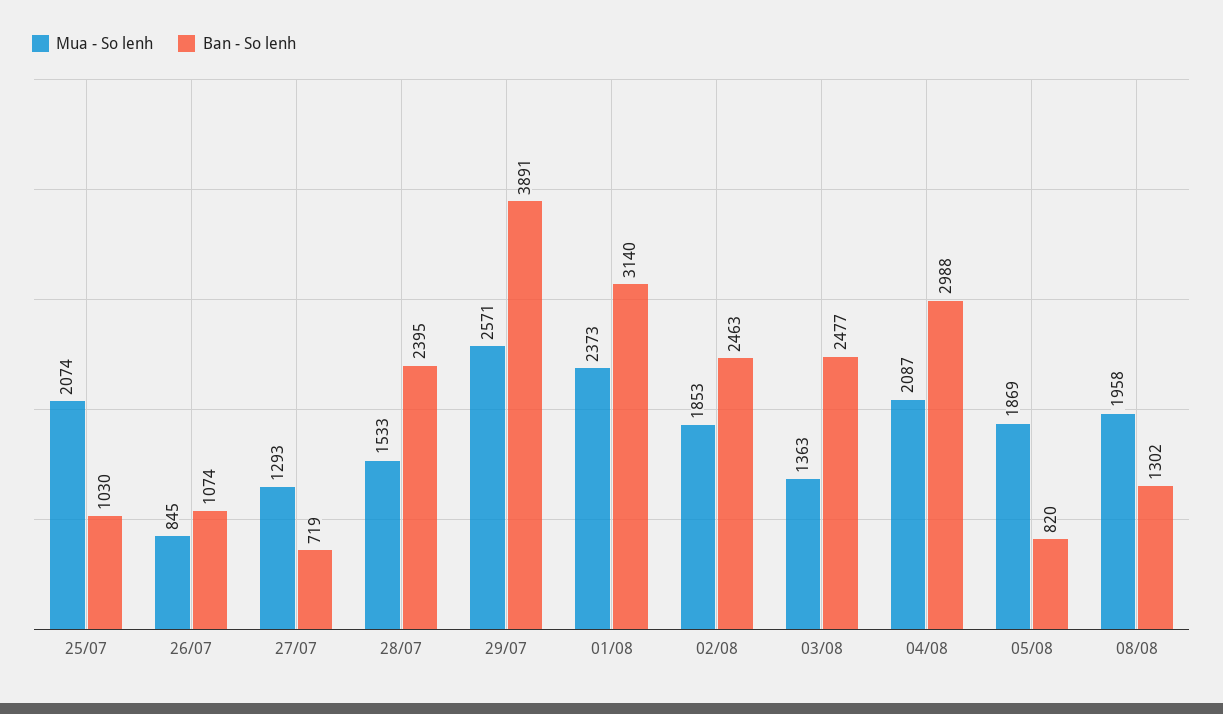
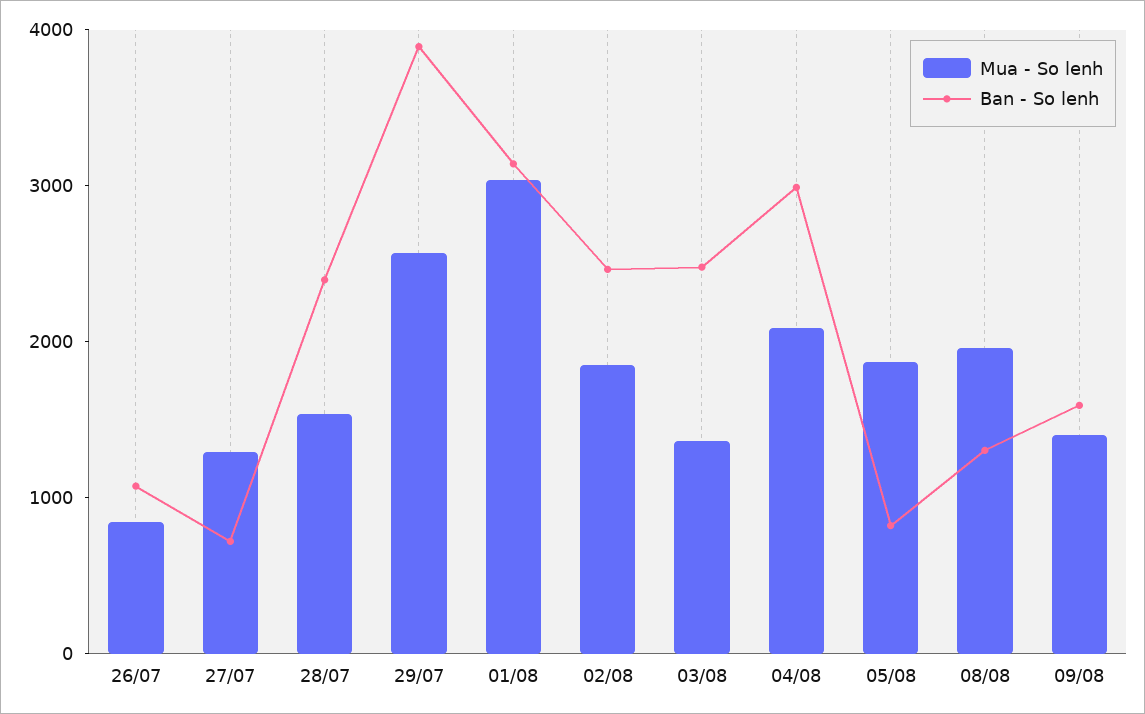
Mua - So lenh, 25/07: 2074 -> none
Ban - So lenh, 25/07: 1030 -> none
Mua - So lenh, 01/08: 2373 -> 3000
Mua - So lenh, 09/08: none -> 1400
Ban - So lenh, 09/08: none -> 1600

